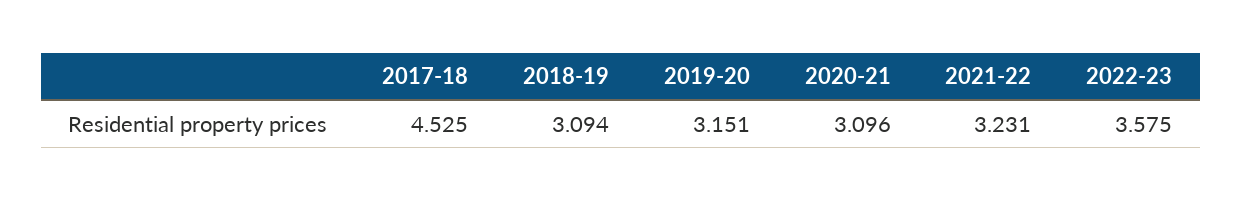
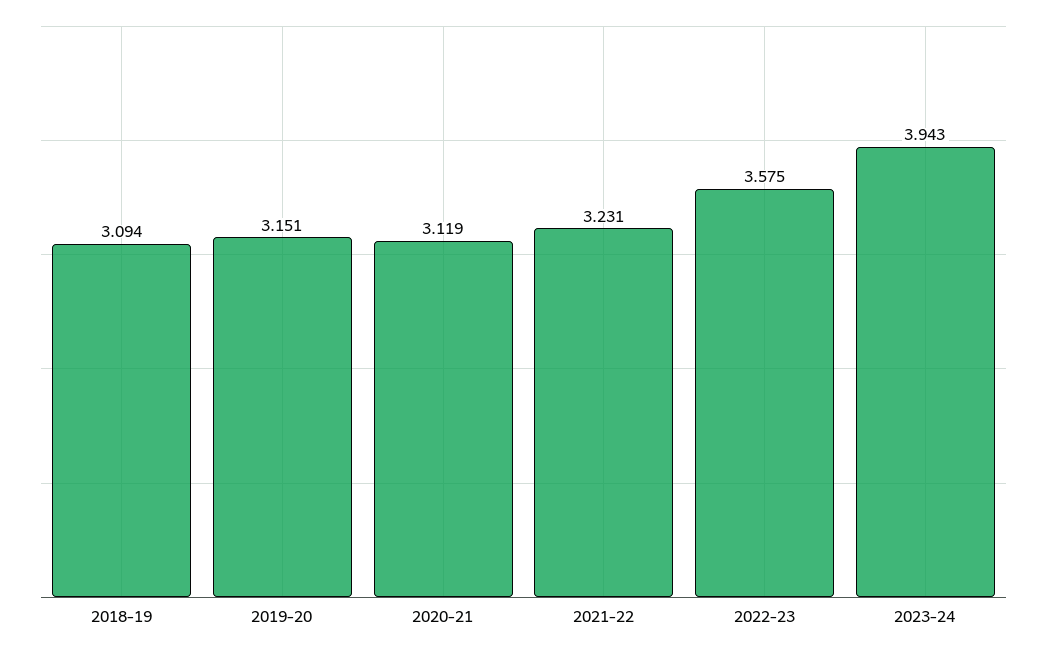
2017-18: 4.525 -> none
2020-21: 3.096 -> 3.119
2023-24: none -> 3.943

